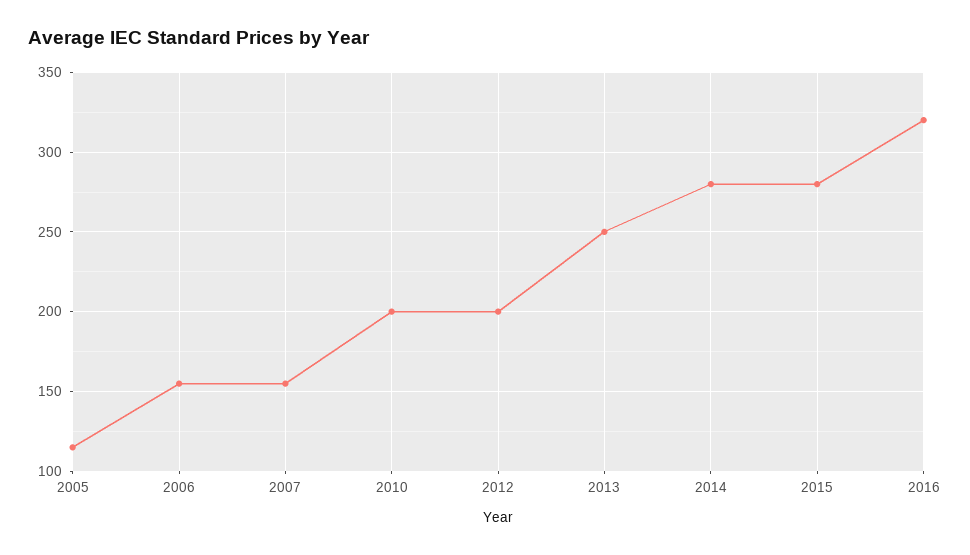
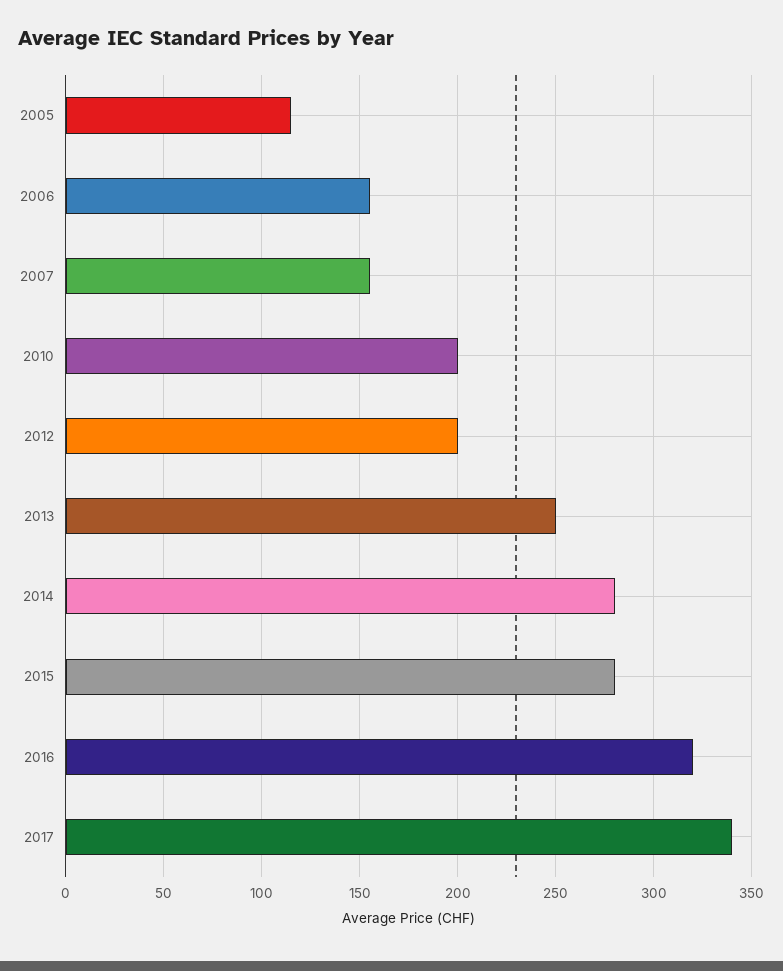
2017: none -> 340

